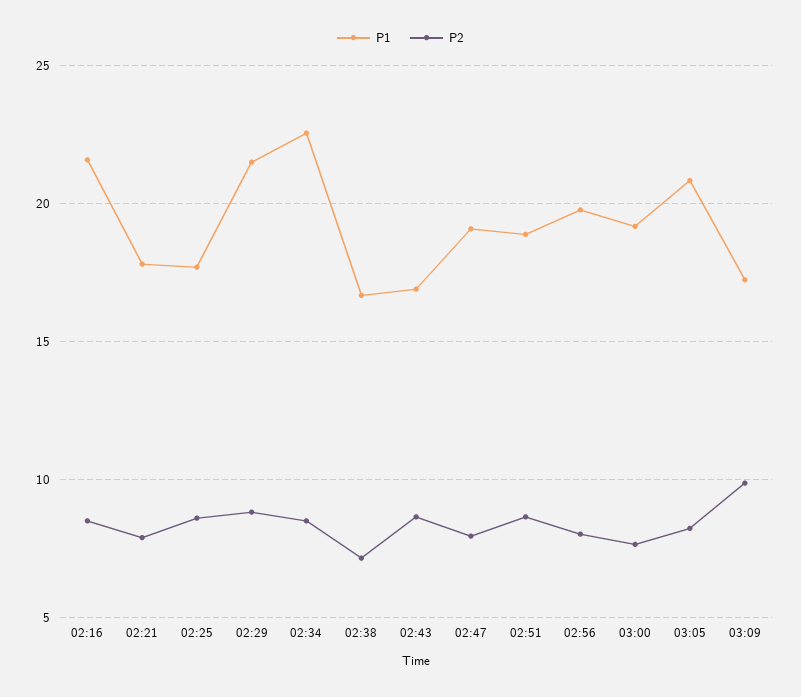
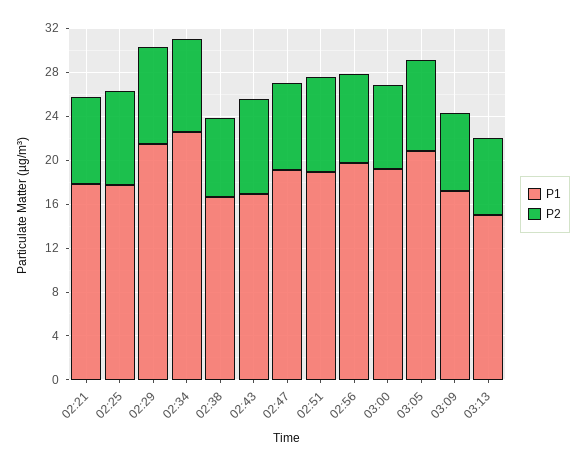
P1, 02:16: 21.5 -> none
P2, 02:16: 8.5 -> none
P2, 03:09: 10 -> 7
P1, 03:13: none -> 15
P2, 03:13: none -> 7

